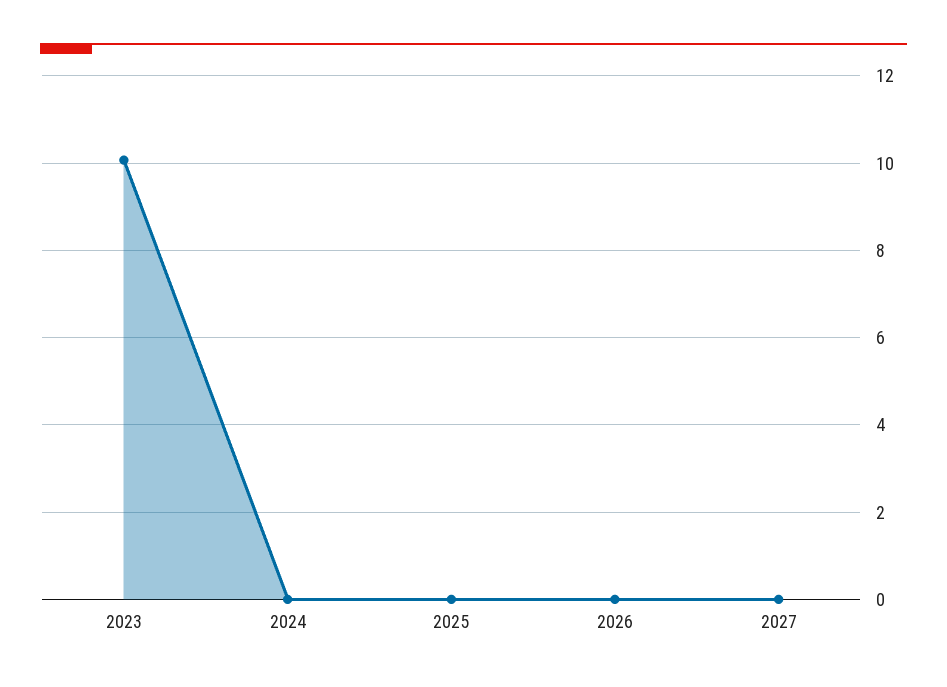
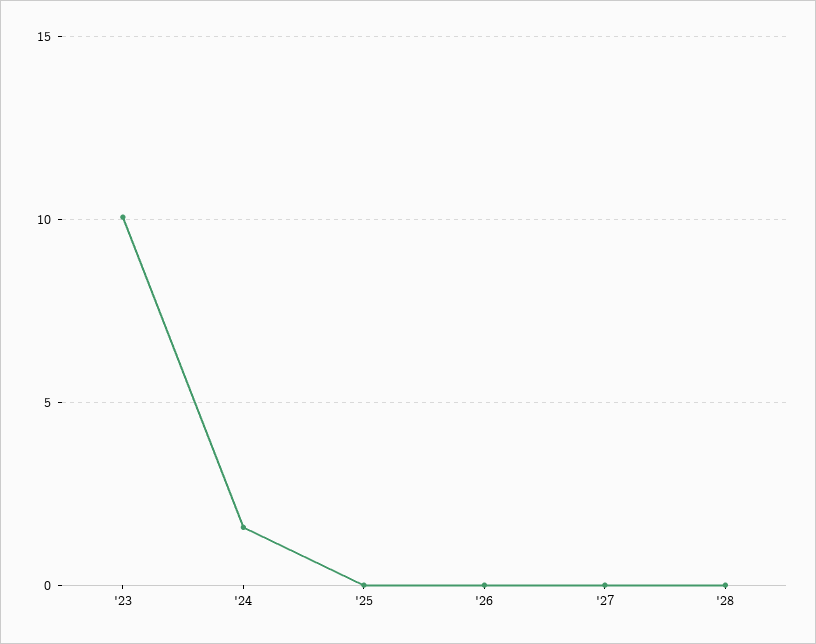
2024: 0 -> 1.5
'28: none -> 0

